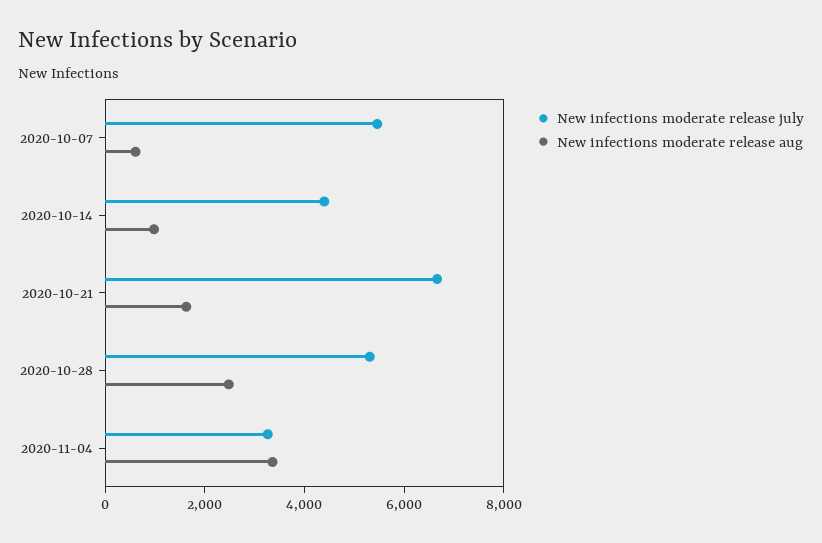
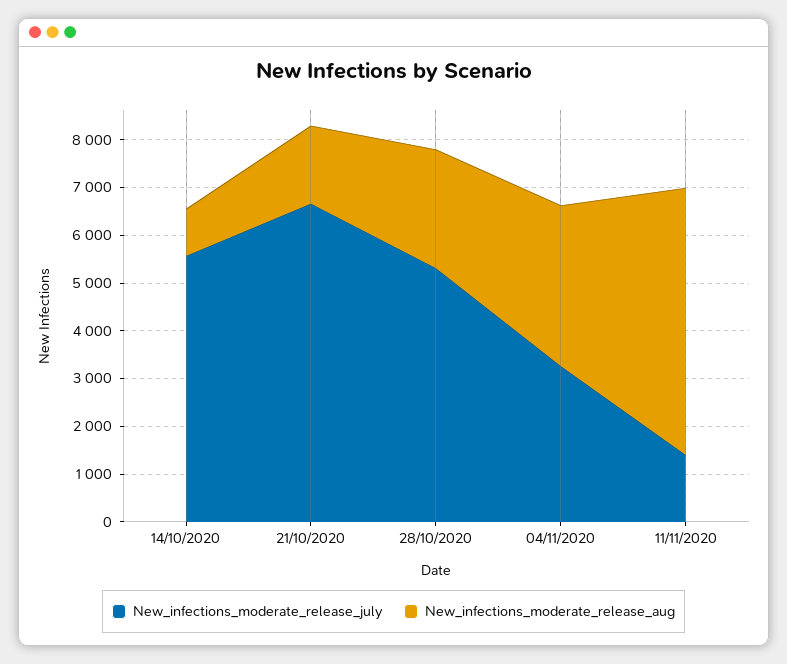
New infections moderate release july, 2020-10-07: 5500 -> none
New infections moderate release aug, 2020-10-07: 500 -> none
New infections moderate release july, 2020-10-14: 4500 -> 5600
New infections moderate release july, 11/11/2020: none -> 1400
New infections moderate release aug, 11/11/2020: none -> 5600

